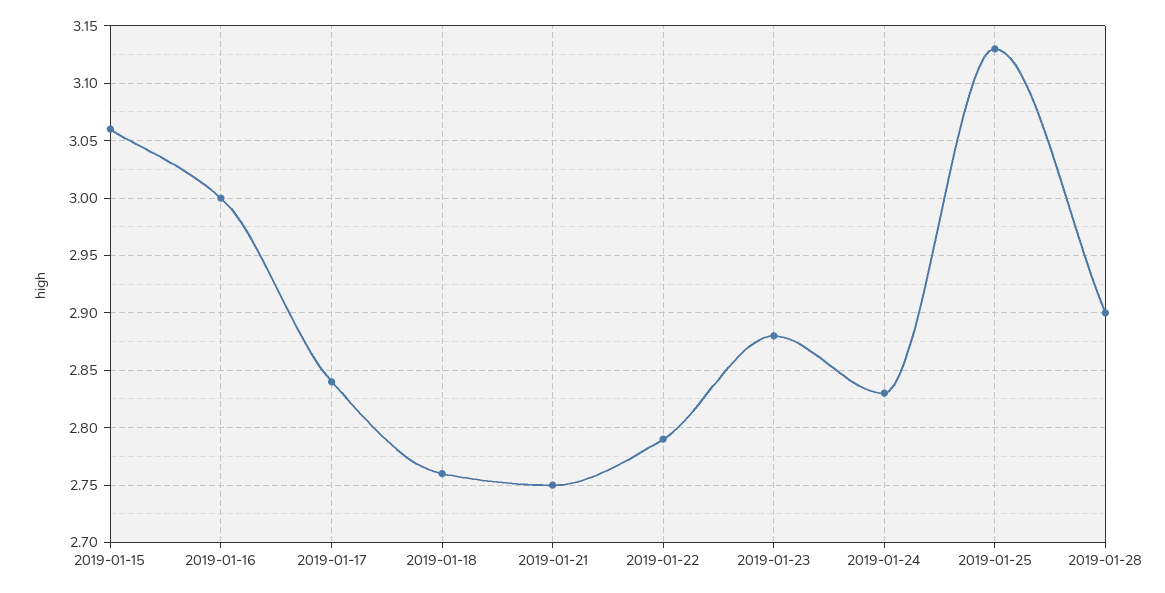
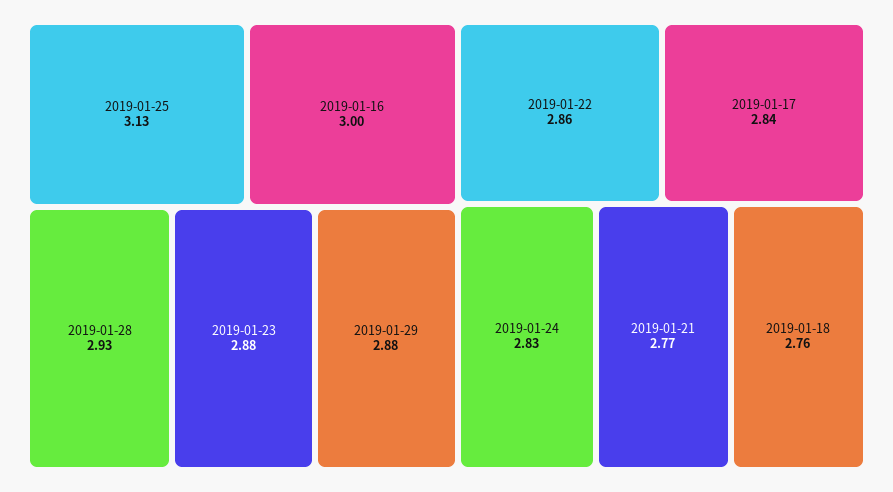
2019-01-15: 3.06 -> none
2019-01-21: 2.75 -> 2.77
2019-01-22: 2.79 -> 2.86
2019-01-28: 2.9 -> 2.93
2019-01-29: none -> 2.88

